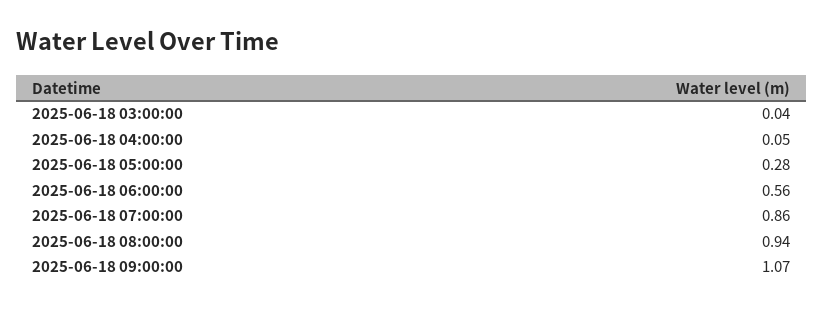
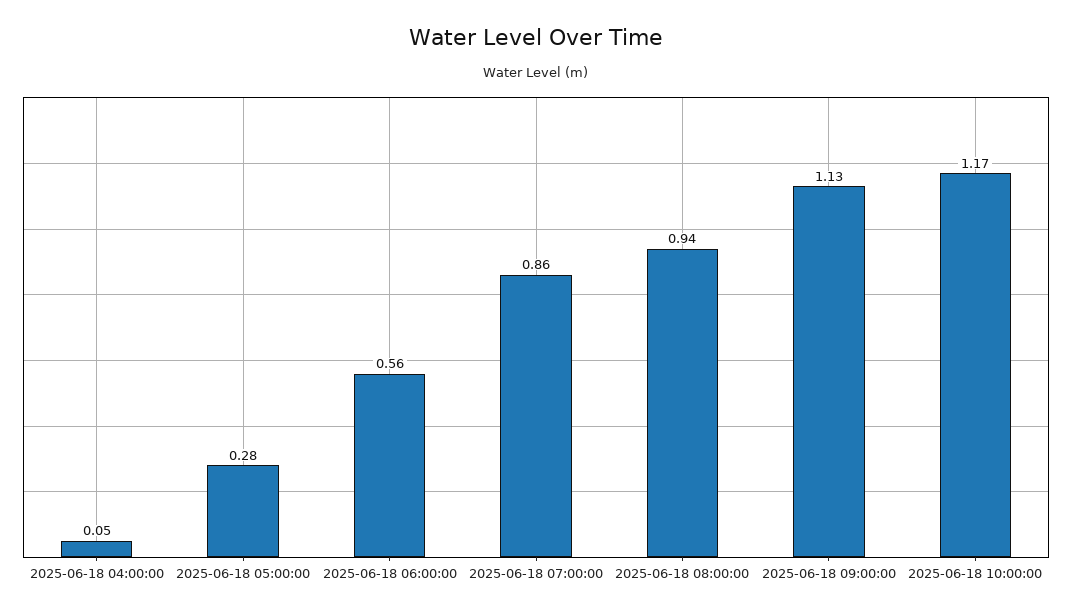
2025-06-18 03:00:00: 0.04 -> none
2025-06-18 09:00:00: 1.07 -> 1.13
2025-06-18 10:00:00: none -> 1.17

